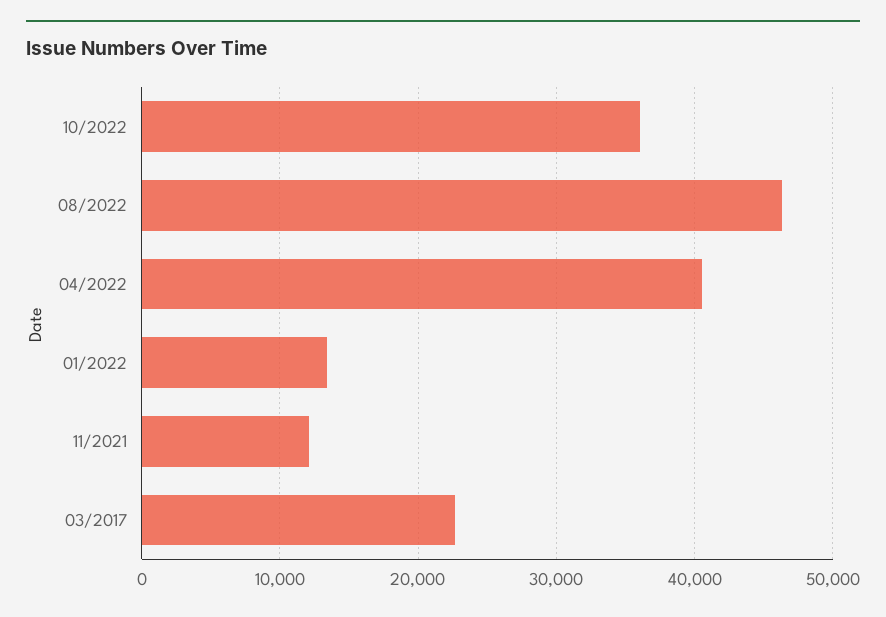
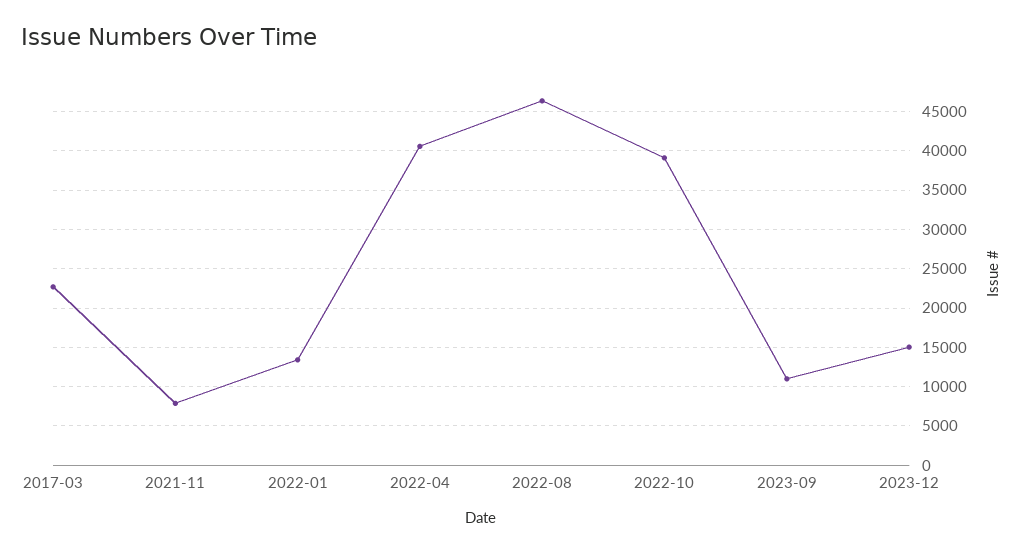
10/2022: 36000 -> 39000
11/2021: 12000 -> 8000
2023-09: none -> 11000
2023-12: none -> 15000

